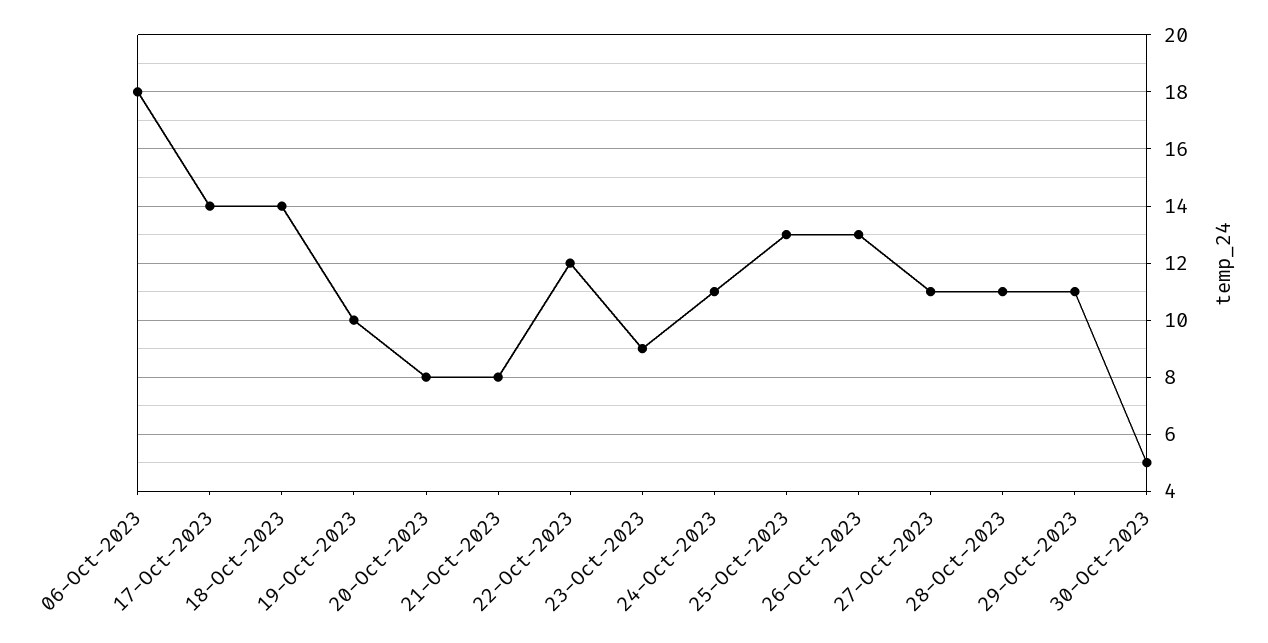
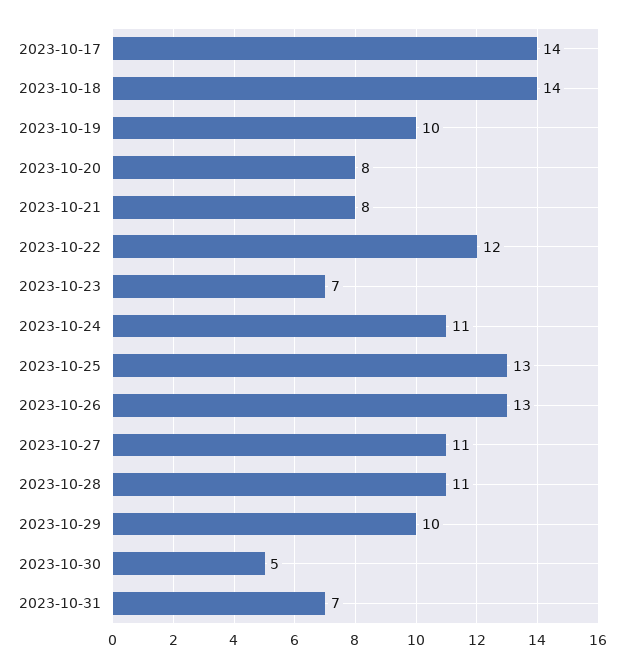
06-Oct-2023: 18 -> none
23-Oct-2023: 9 -> 7
29-Oct-2023: 11 -> 10
2023-10-31: none -> 7

